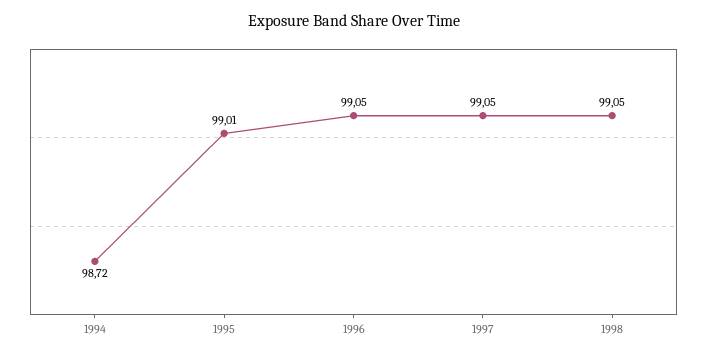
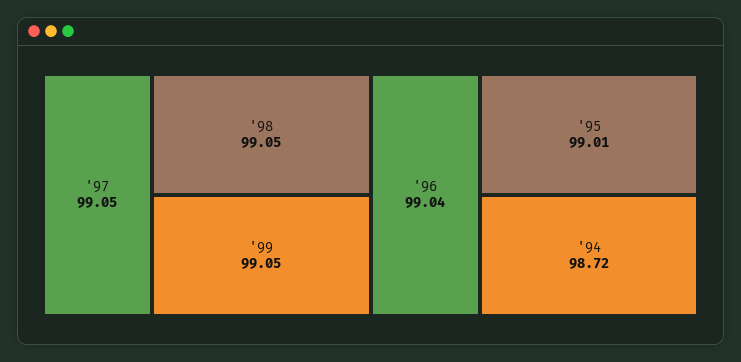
1996: 99.05 -> 99.04
'99: none -> 99.05

